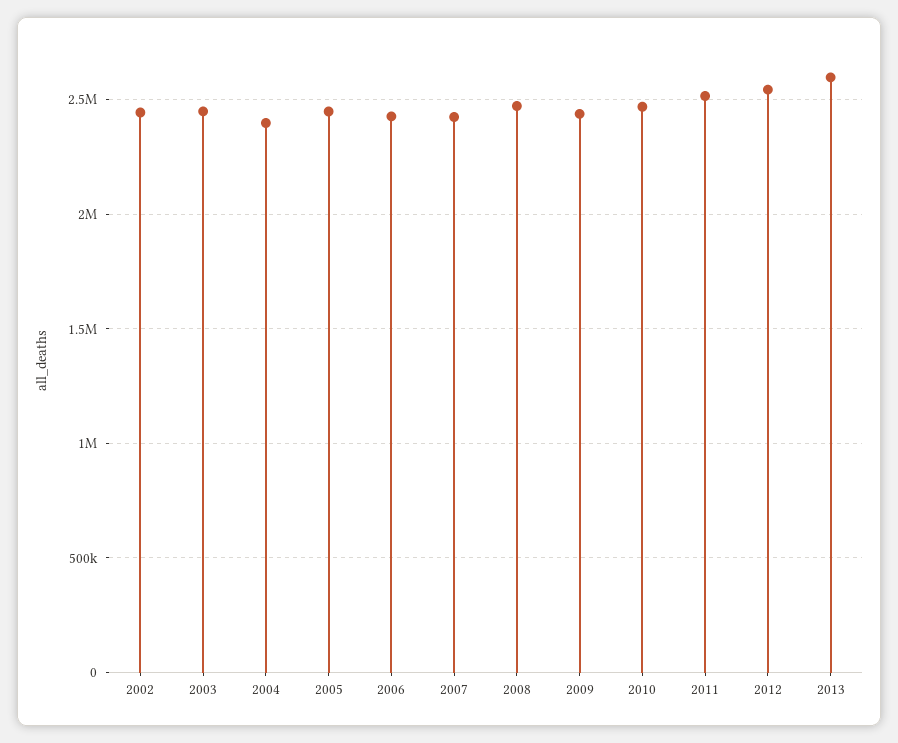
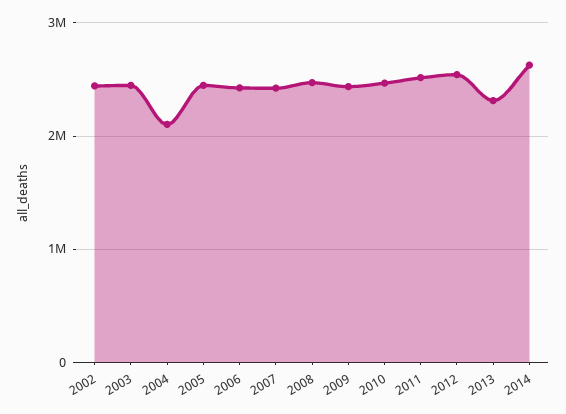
2004: 2400000 -> 2100000
2013: 2600000 -> 2300000
2014: none -> 2600000

